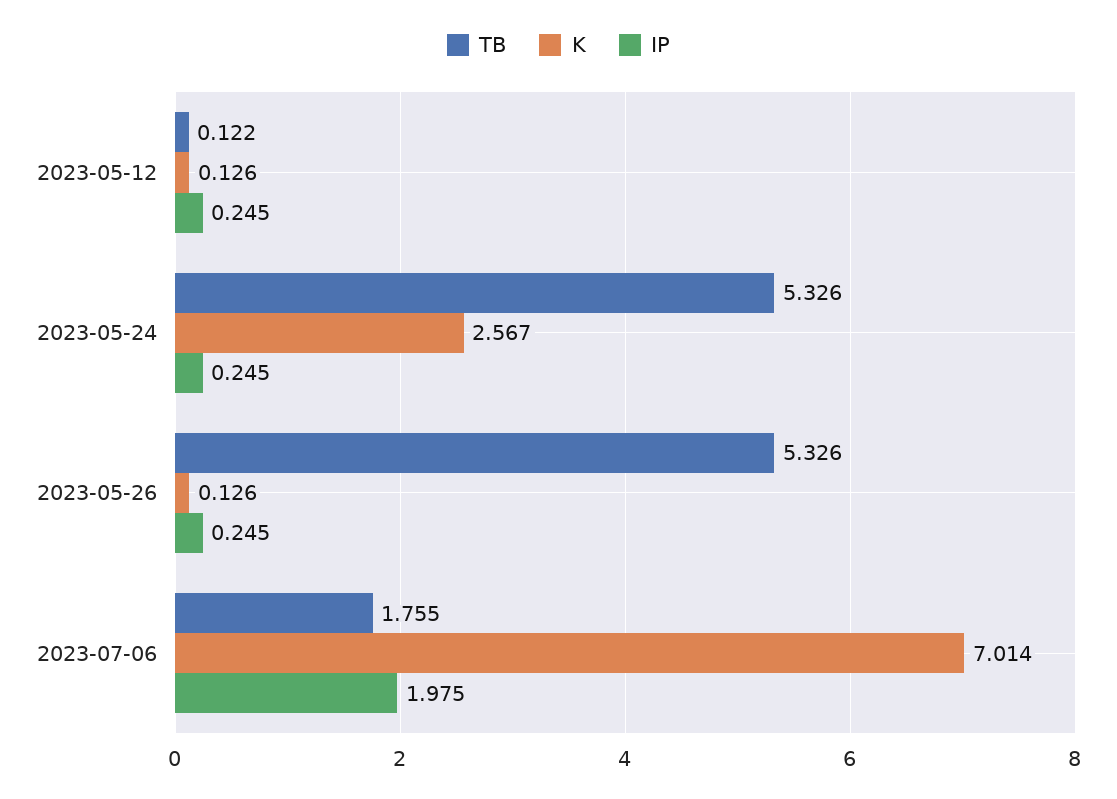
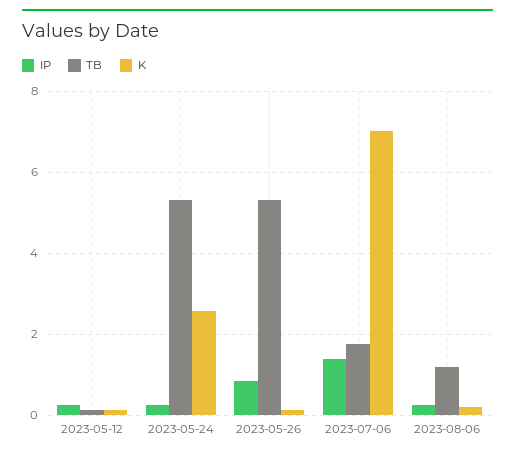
IP, 2023-05-26: 0.245 -> 0.8
IP, 2023-07-06: 1.975 -> 1.4
IP, 2023-08-06: none -> 0.2
TB, 2023-08-06: none -> 1.2
K, 2023-08-06: none -> 0.2

